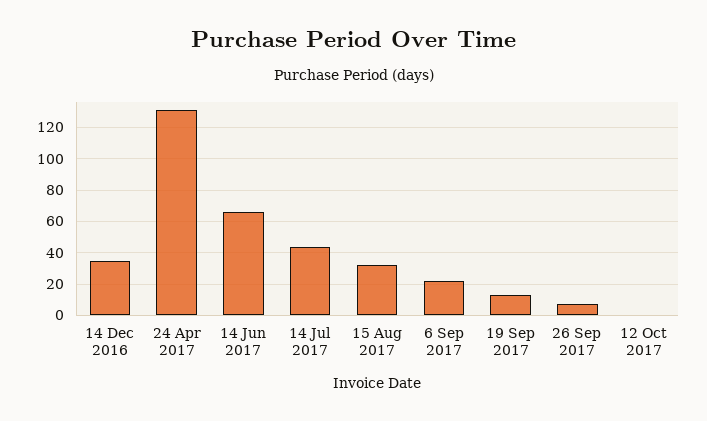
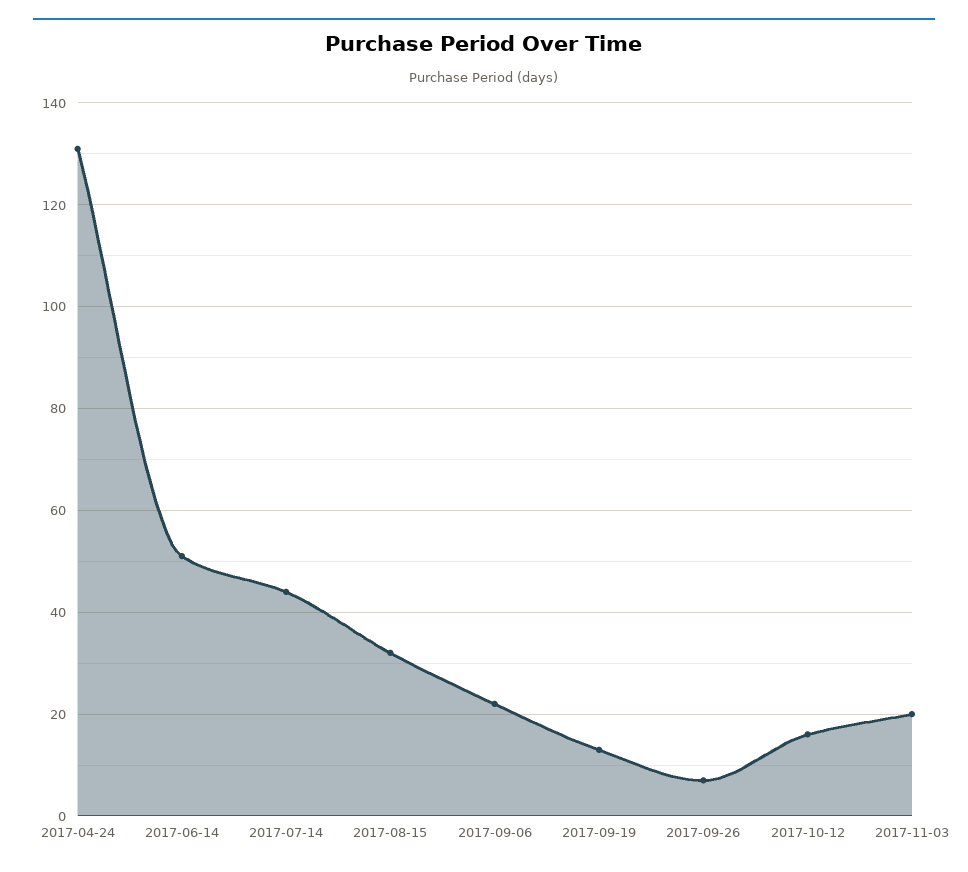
14 Dec 2016: 35 -> none
14 Jun 2017: 65 -> 50
12 Oct 2017: 0 -> 15
2017-11-03: none -> 20

